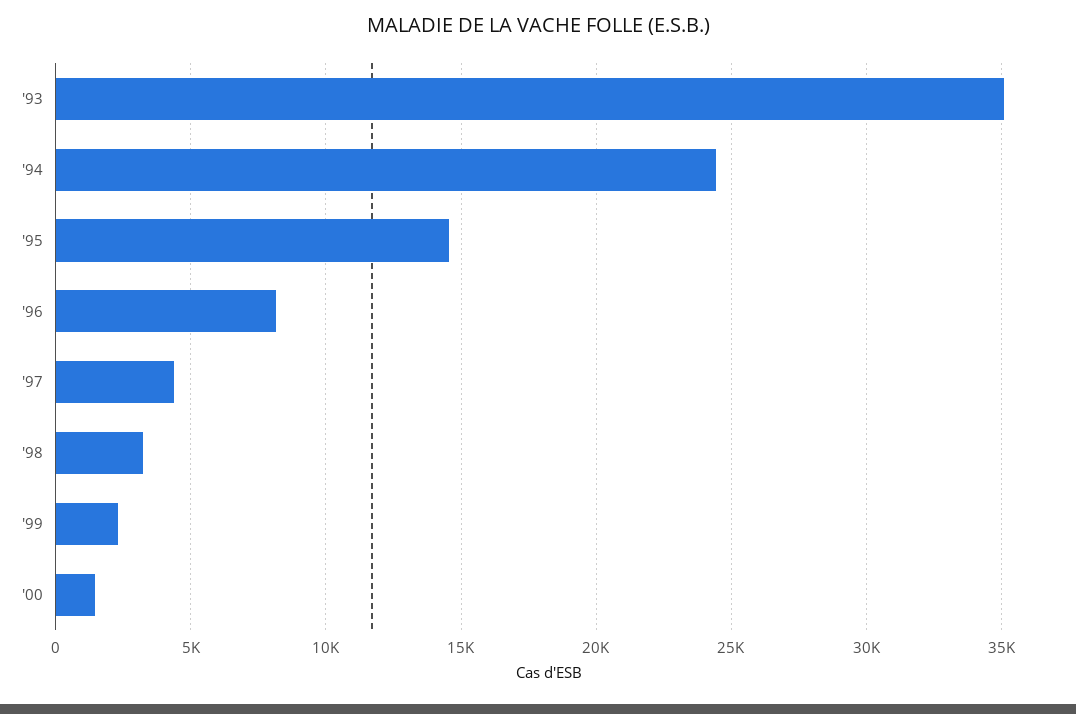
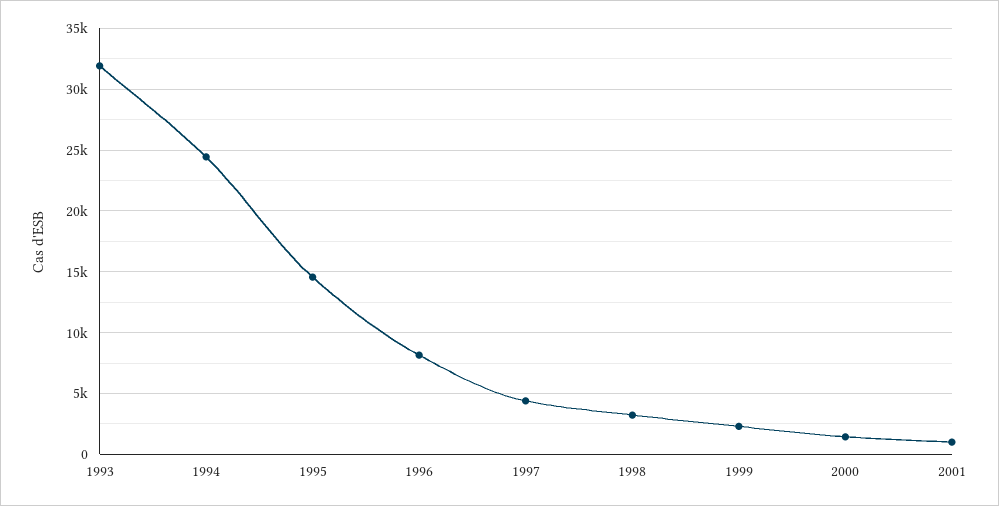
'93: 35000 -> 32000
2001: none -> 1000

